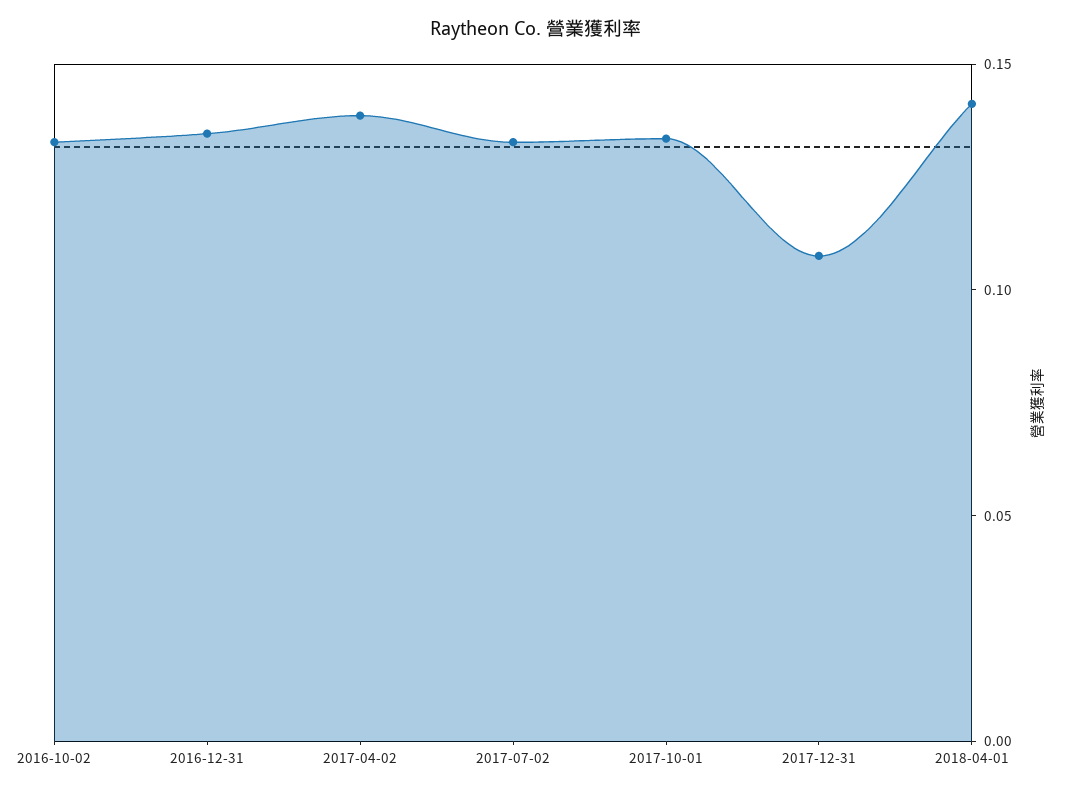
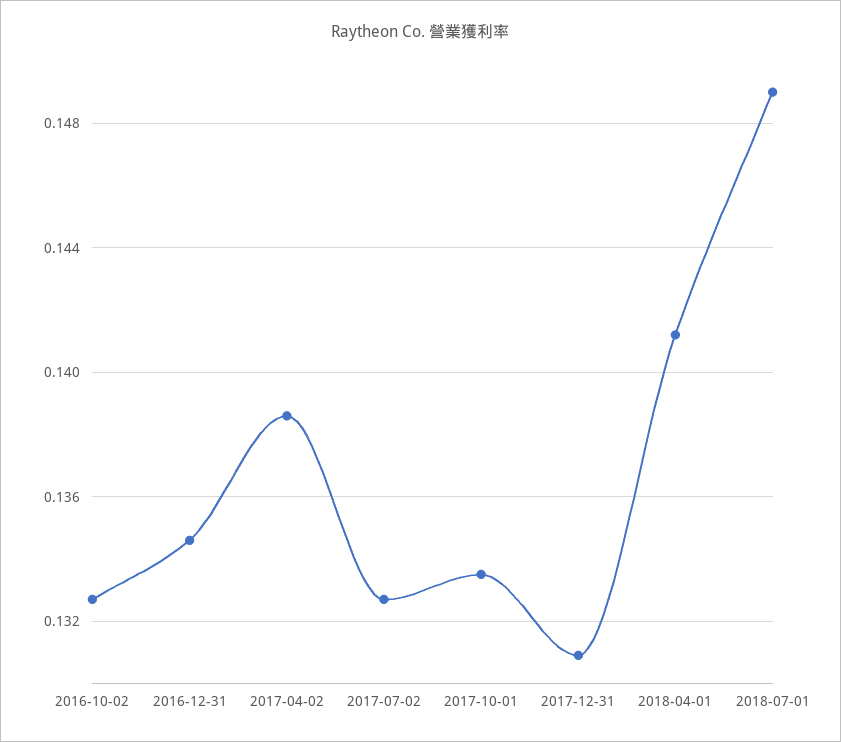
2017-12-31: 0.11 -> 0.131
2018-07-01: none -> 0.149

